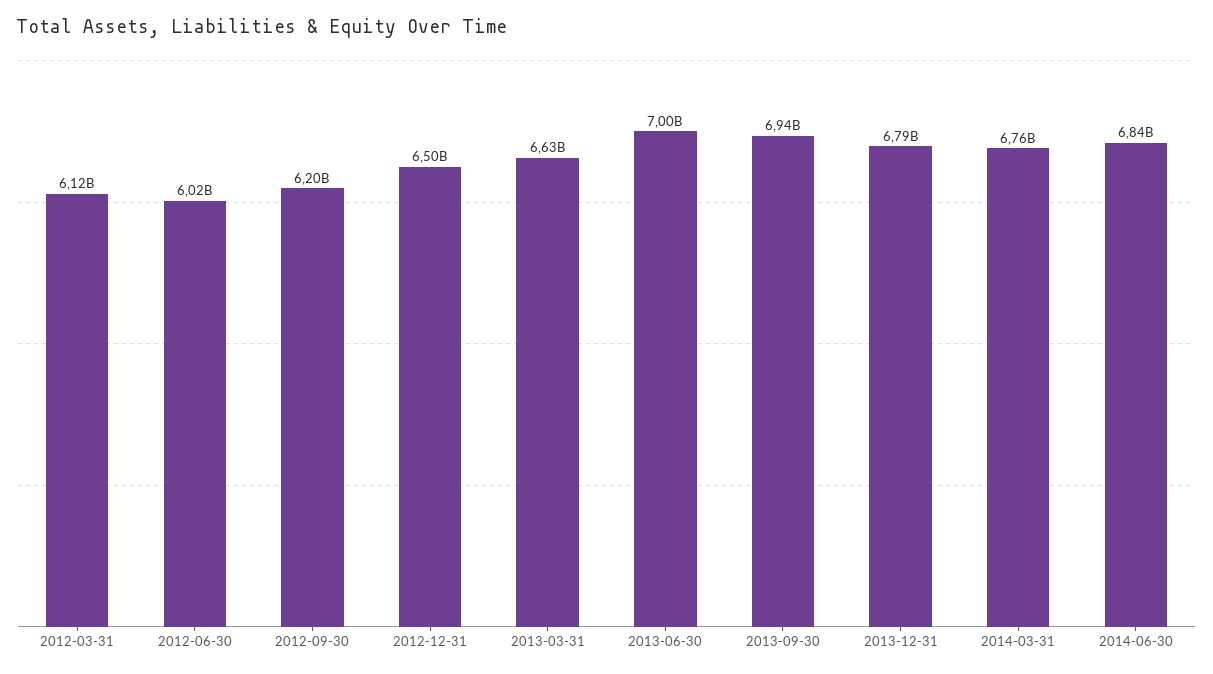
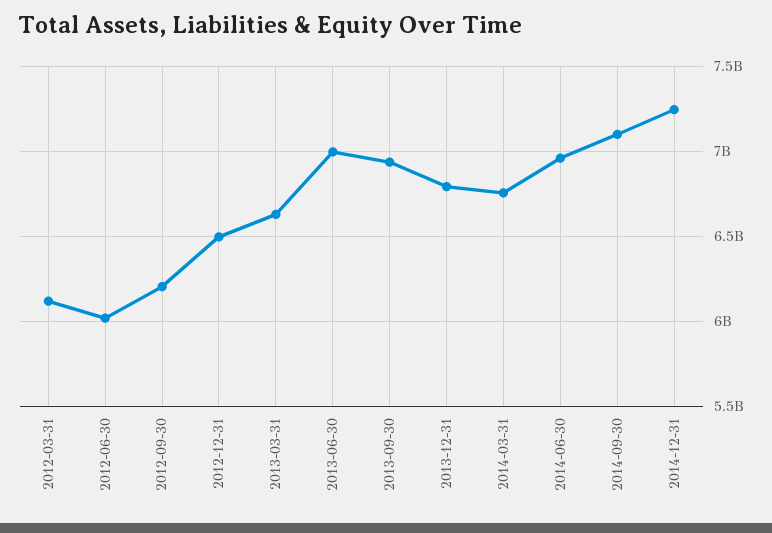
2014-06-30: 6840000000 -> 6950000000
2014-09-30: none -> 7100000000
2014-12-31: none -> 7250000000

